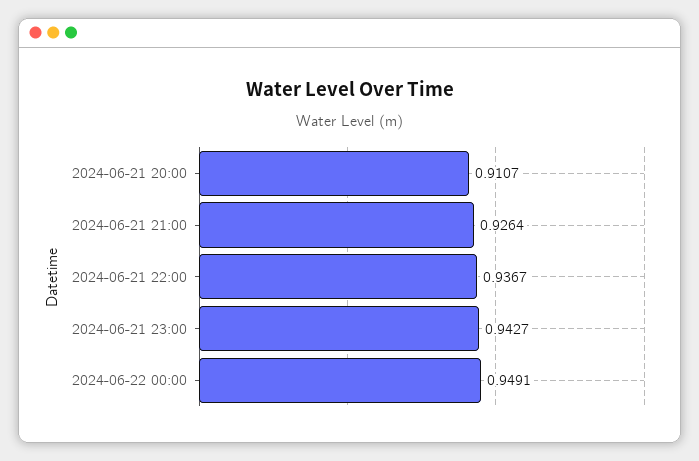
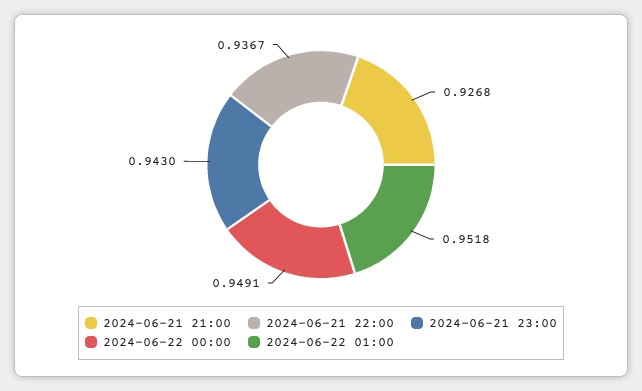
2024-06-21 20:00: 0.9107 -> none
2024-06-21 21:00: 0.9264 -> 0.9268
2024-06-21 23:00: 0.9427 -> 0.943
2024-06-22 01:00: none -> 0.9518

